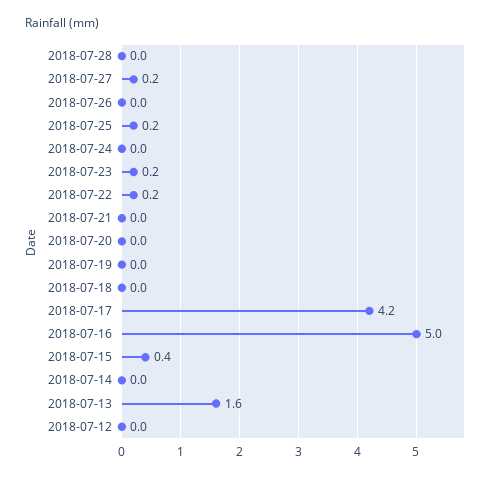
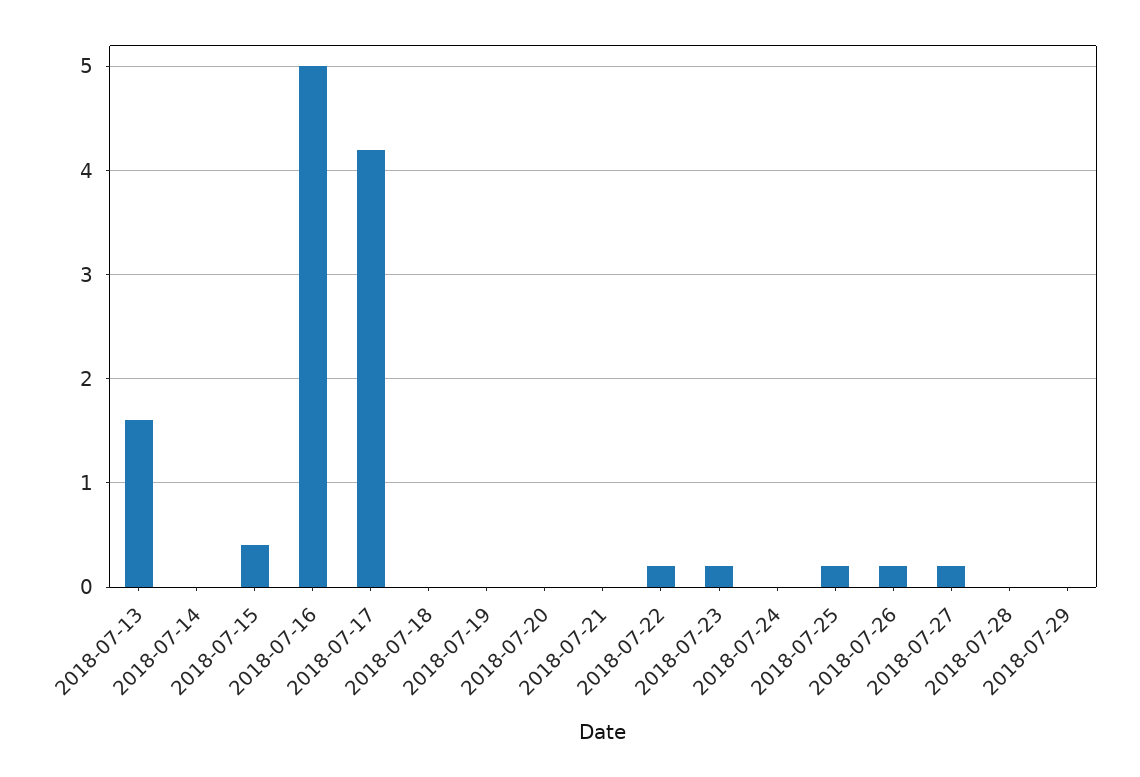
2018-07-26: 0 -> 0.2
2018-07-12: 0 -> none
2018-07-29: none -> 0

